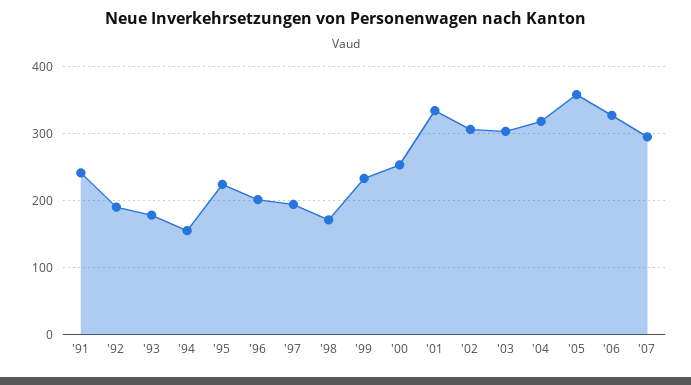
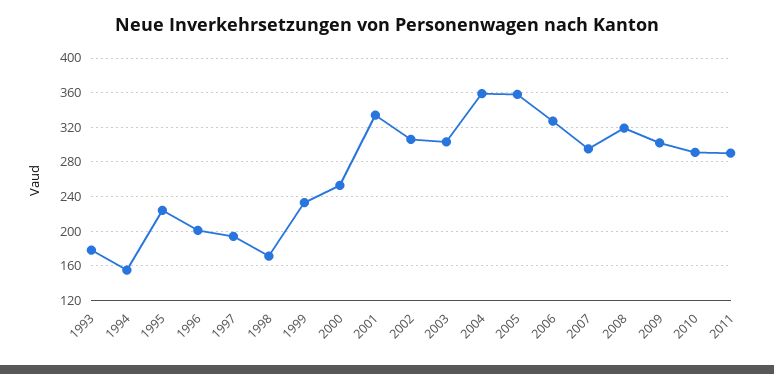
'91: 240 -> none
'92: 190 -> none
'04: 320 -> 360
2008: none -> 320
2009: none -> 300
2010: none -> 290
2011: none -> 290

